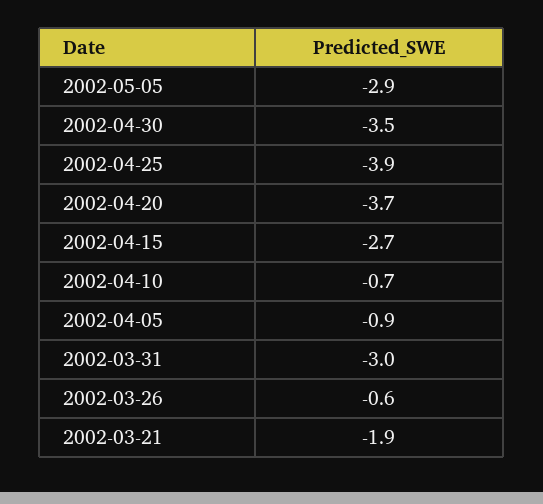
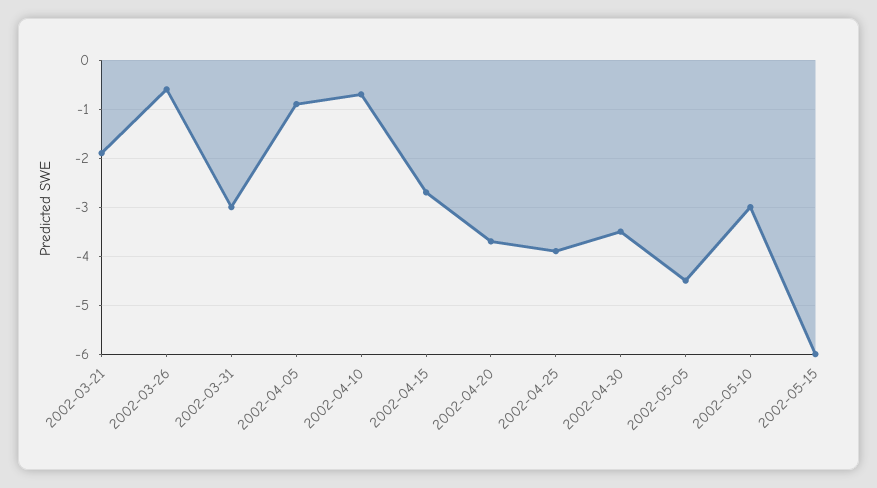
2002-05-05: -2.9 -> -4.5
2002-05-10: none -> -3
2002-05-15: none -> -6

